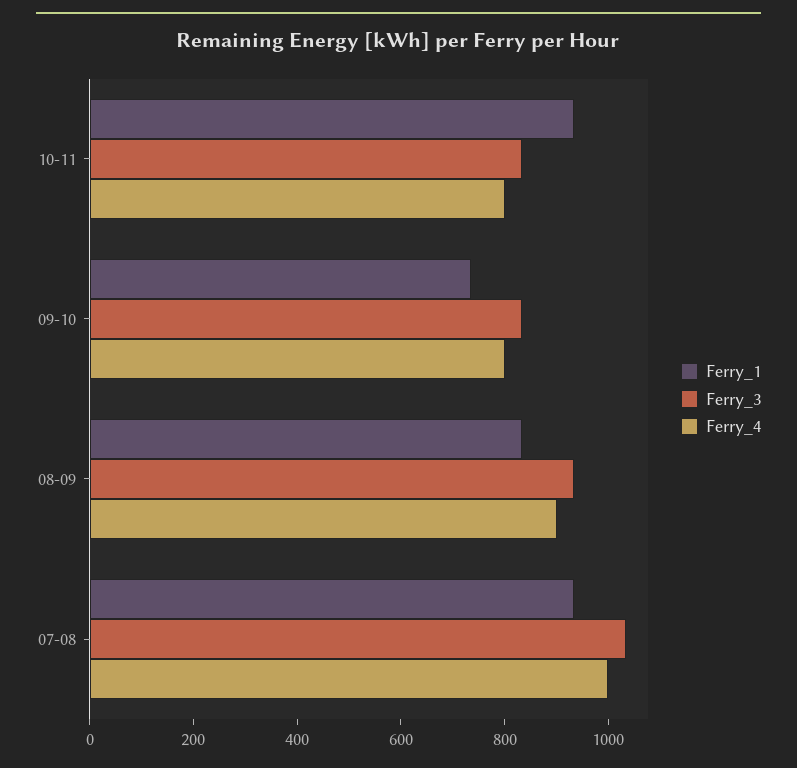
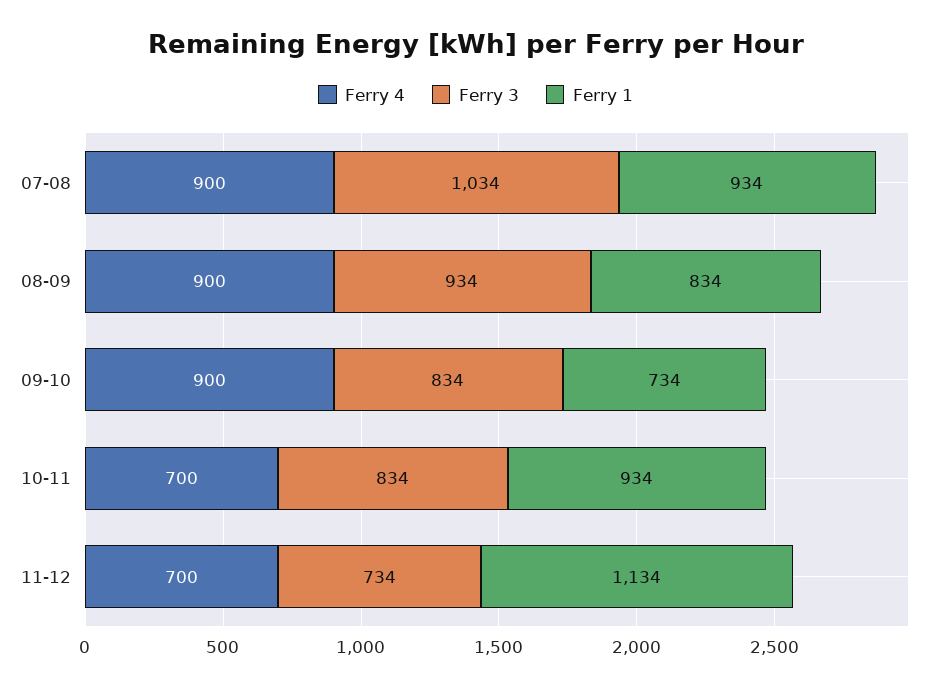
Ferry_4, 10-11: 800 -> 700
Ferry_4, 09-10: 800 -> 900
Ferry_4, 07-08: 1000 -> 900
Ferry_4, 11-12: none -> 700
Ferry_3, 11-12: none -> 734
Ferry_1, 11-12: none -> 1134

